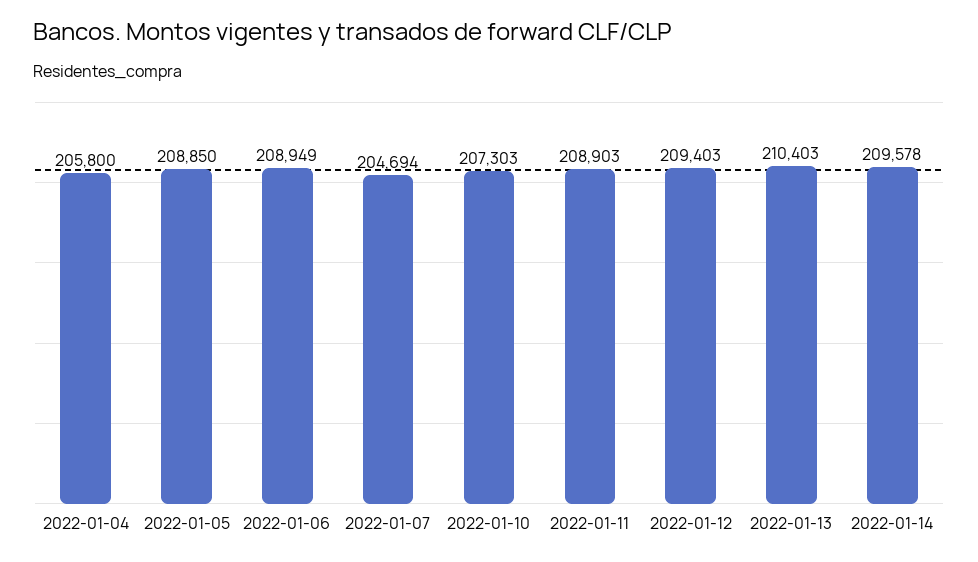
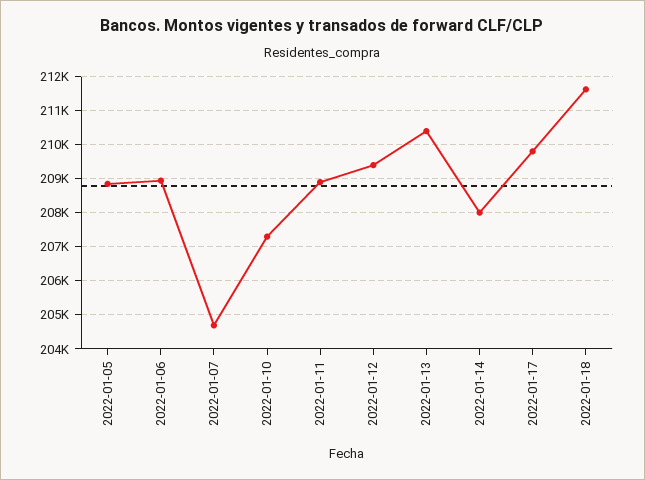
2022-01-04: 205800 -> none
2022-01-14: 209578 -> 208000
2022-01-17: none -> 209800
2022-01-18: none -> 211600

